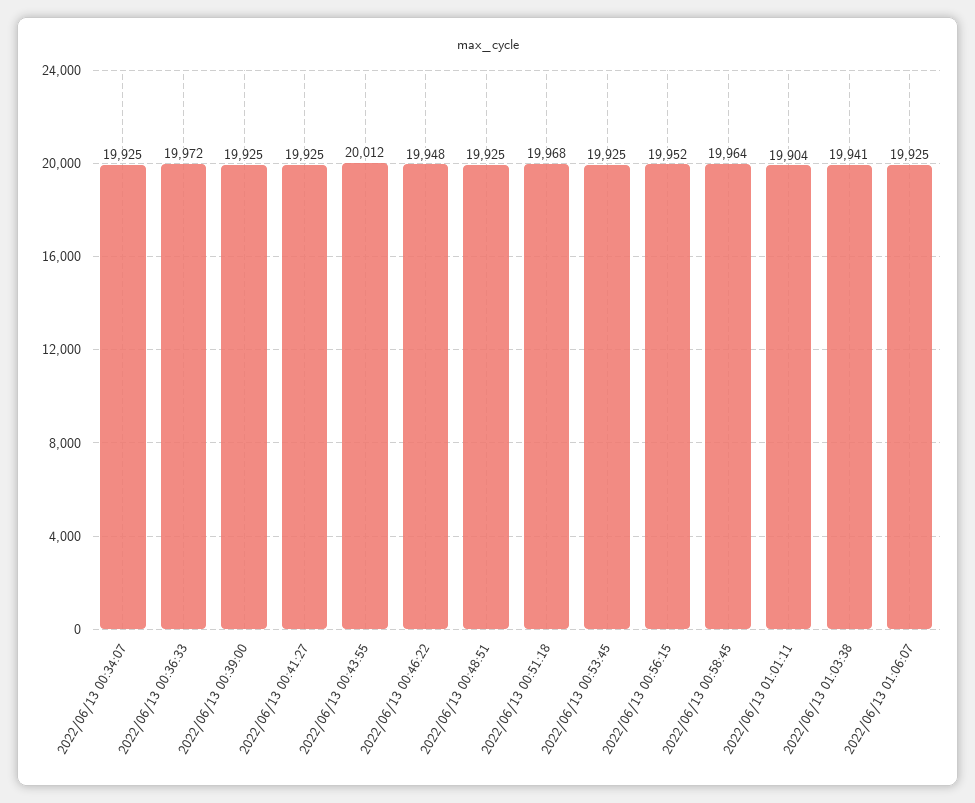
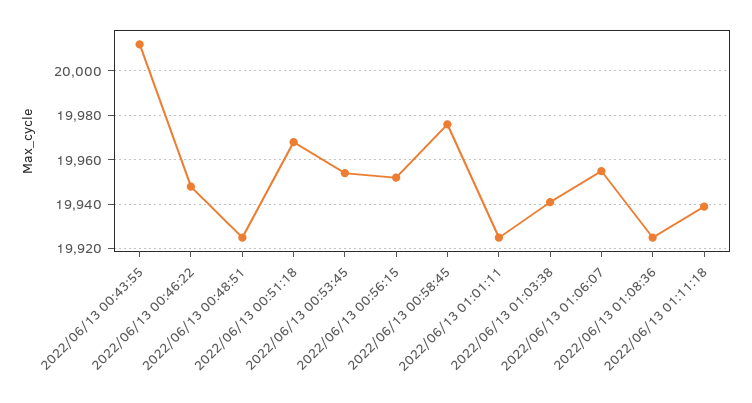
2022/06/13 00:34:07: 19925 -> none
2022/06/13 00:36:33: 19972 -> none
2022/06/13 00:39:00: 19925 -> none
2022/06/13 00:41:27: 19925 -> none
2022/06/13 00:53:45: 19925 -> 19955
2022/06/13 00:58:45: 19964 -> 19975
2022/06/13 01:01:11: 19904 -> 19925
2022/06/13 01:06:07: 19925 -> 19955
2022/06/13 01:08:36: none -> 19925
2022/06/13 01:11:18: none -> 19940

